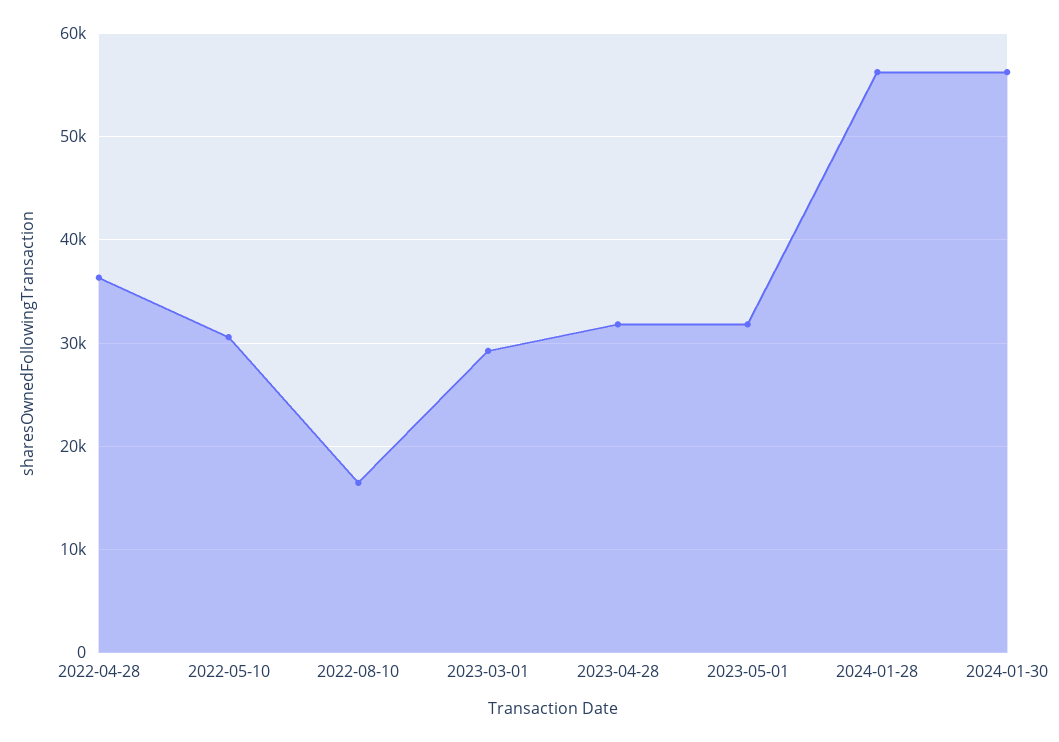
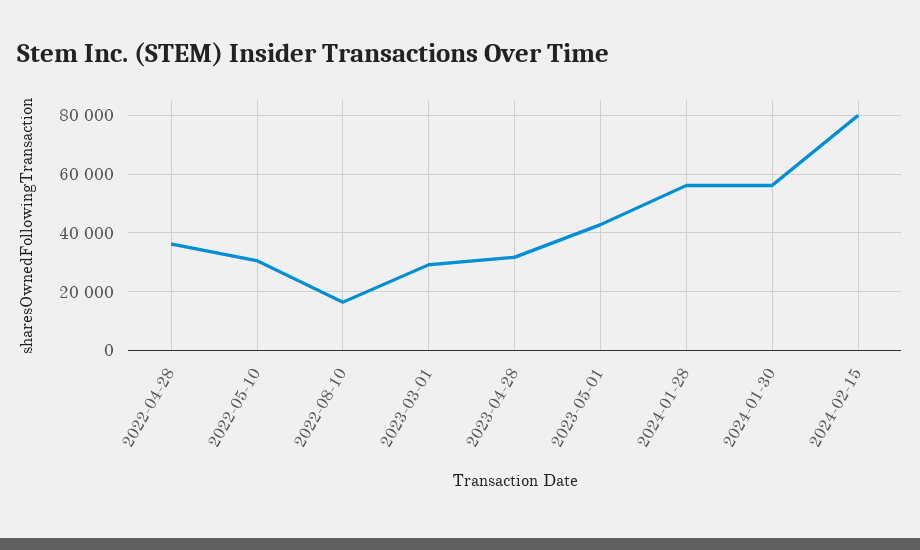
2023-05-01: 32000 -> 42500
2024-02-15: none -> 80000

